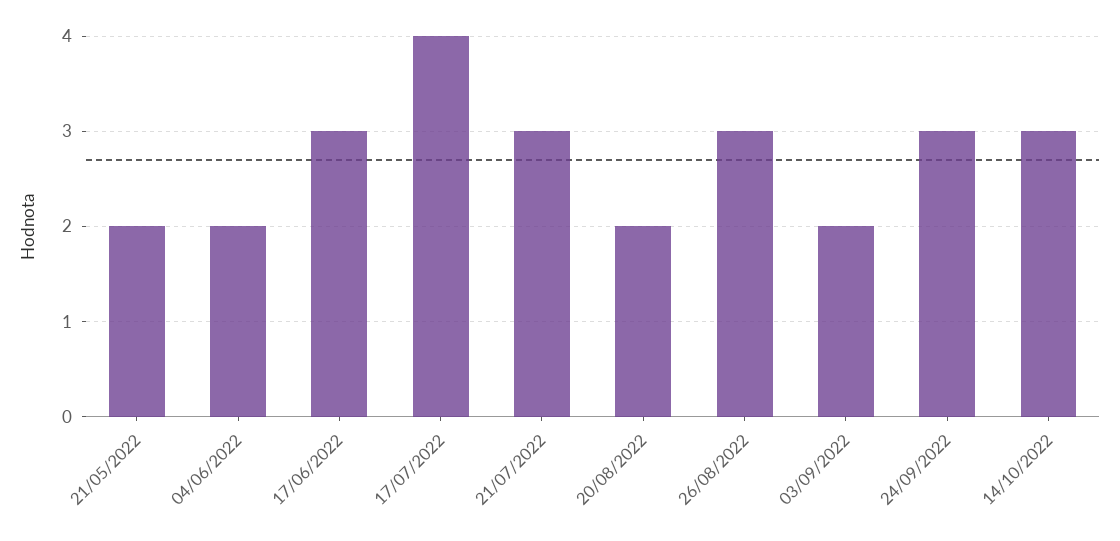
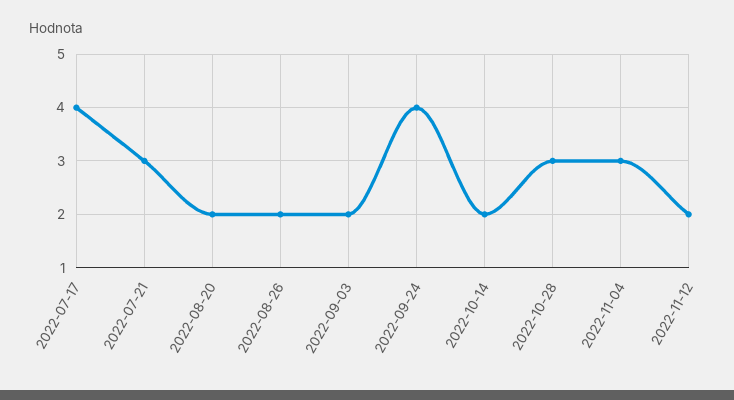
21/05/2022: 2 -> none
04/06/2022: 2 -> none
17/06/2022: 3 -> none
26/08/2022: 3 -> 2
24/09/2022: 3 -> 4
14/10/2022: 3 -> 2
2022-10-28: none -> 3
2022-11-04: none -> 3
2022-11-12: none -> 2

